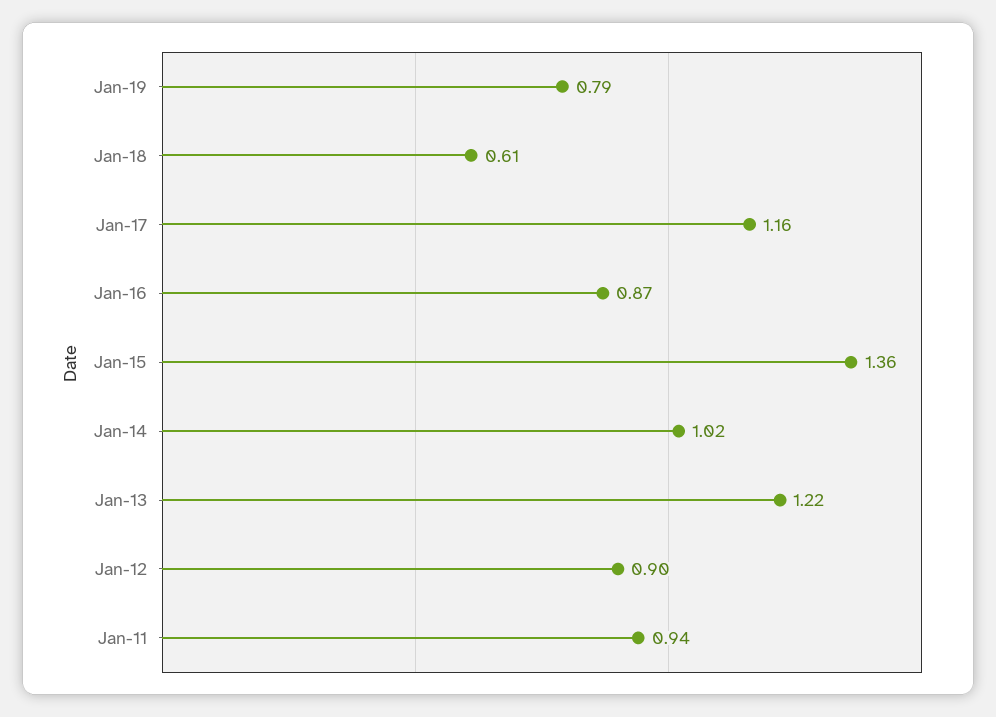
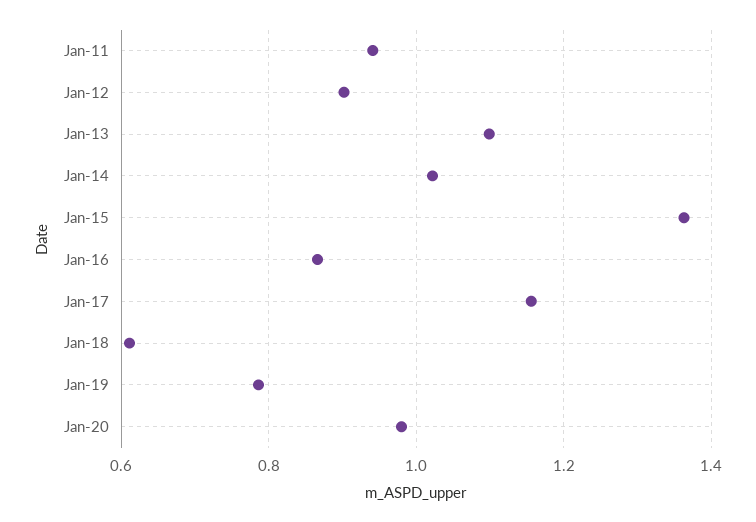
Jan-13: 1.22 -> 1.1
Jan-20: none -> 0.98

